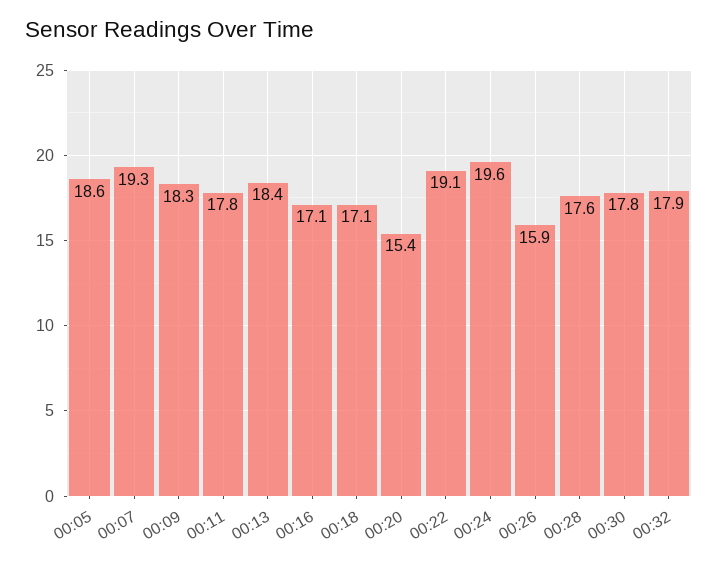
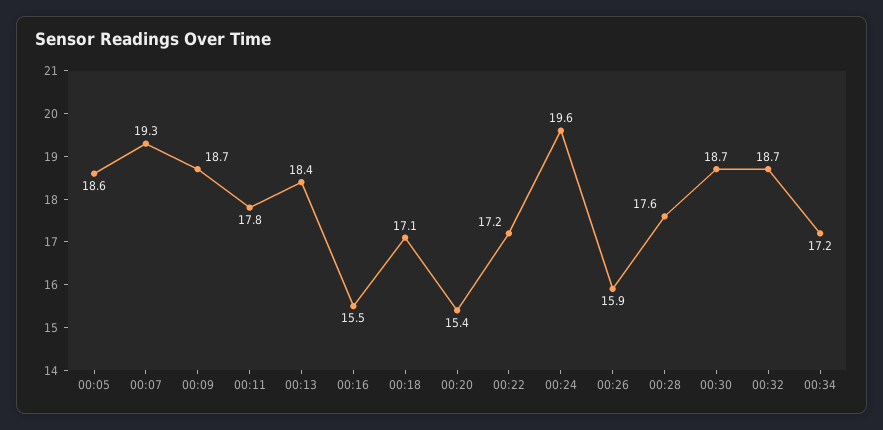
00:09: 18.3 -> 18.7
00:16: 17.1 -> 15.5
00:22: 19.1 -> 17.2
00:30: 17.8 -> 18.7
00:32: 17.9 -> 18.7
00:34: none -> 17.2

